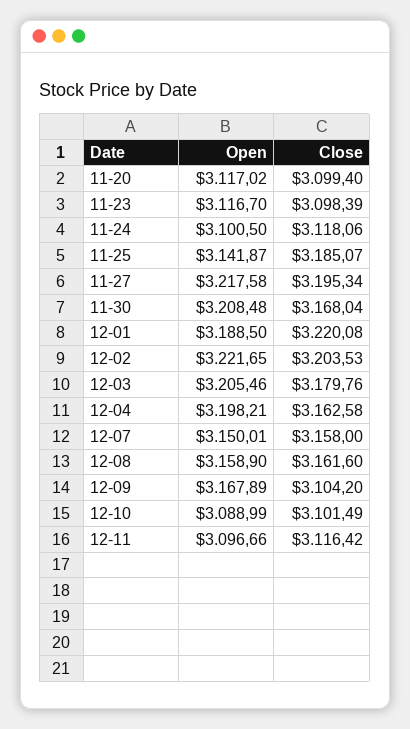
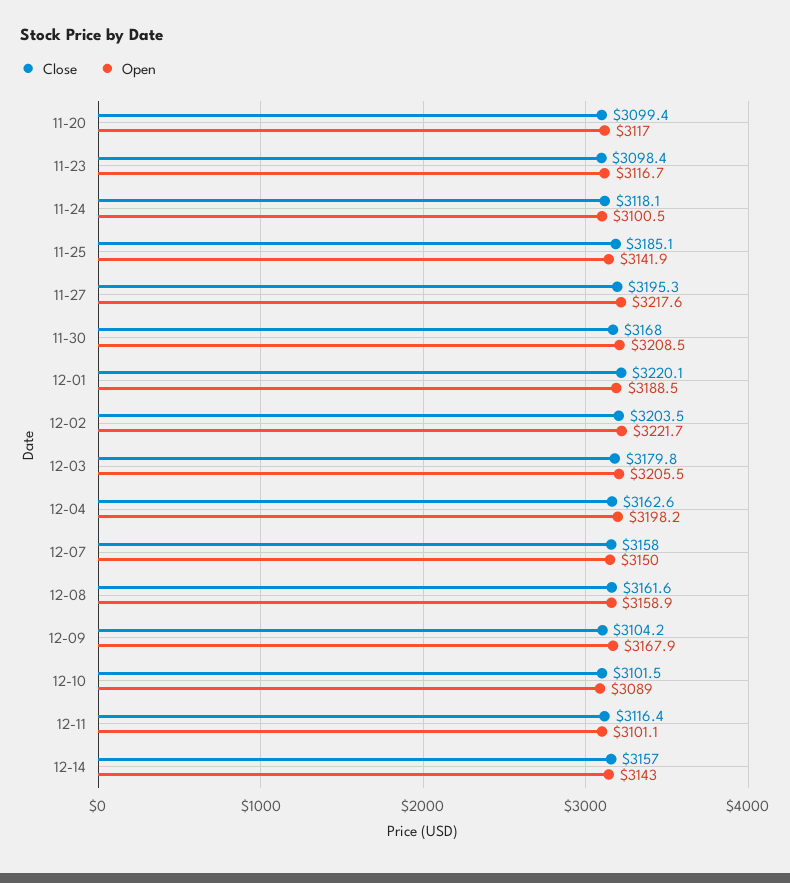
Open, 12-11: 3096.66 -> 3101.1
Close, 12-14: none -> 3157
Open, 12-14: none -> 3143

